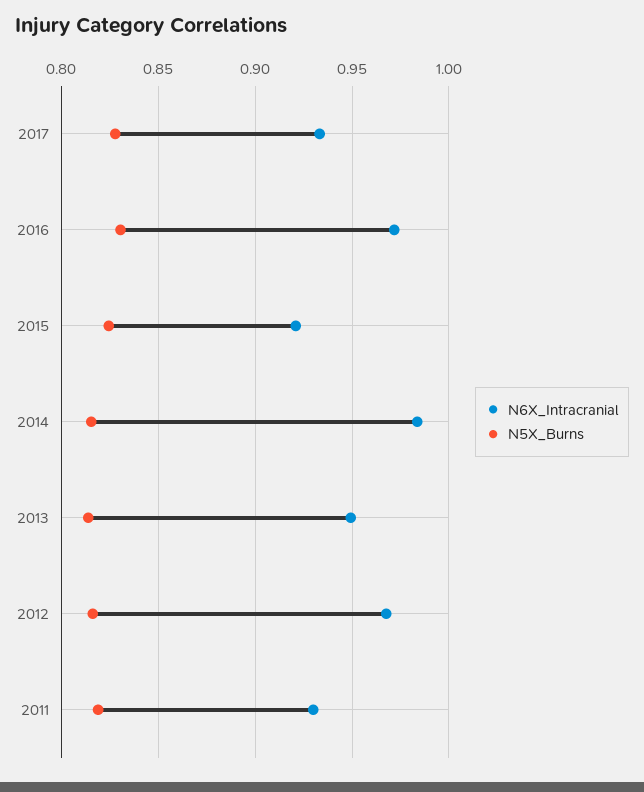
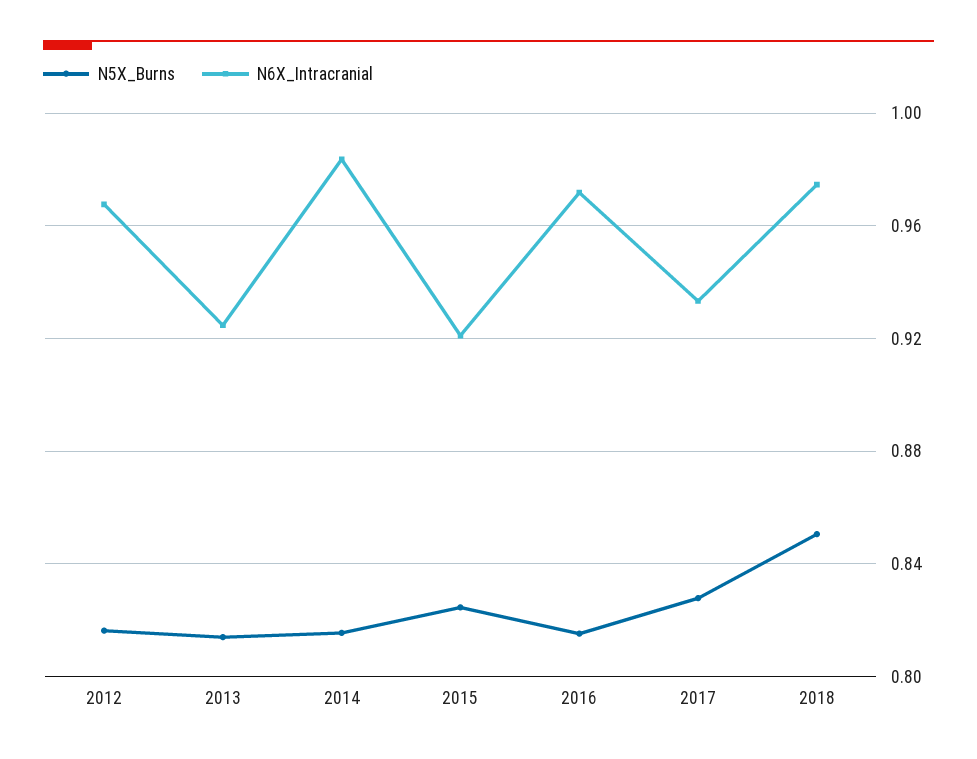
N5X_Burns, 2016: 0.83 -> 0.815
N6X_Intracranial, 2013: 0.95 -> 0.925
N6X_Intracranial, 2011: 0.93 -> none
N5X_Burns, 2011: 0.82 -> none
N5X_Burns, 2018: none -> 0.85
N6X_Intracranial, 2018: none -> 0.975

